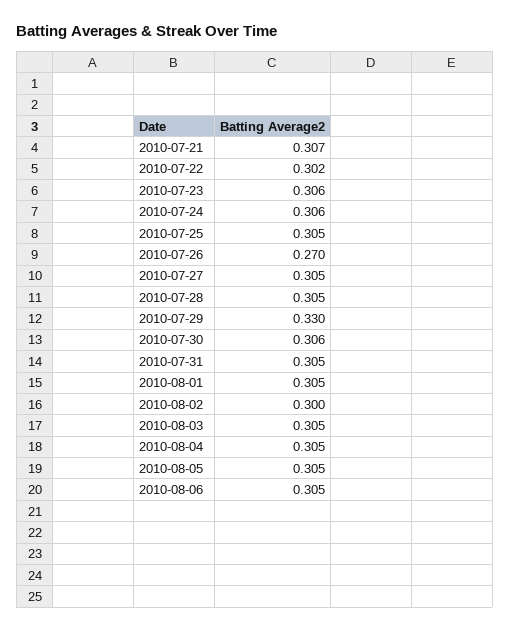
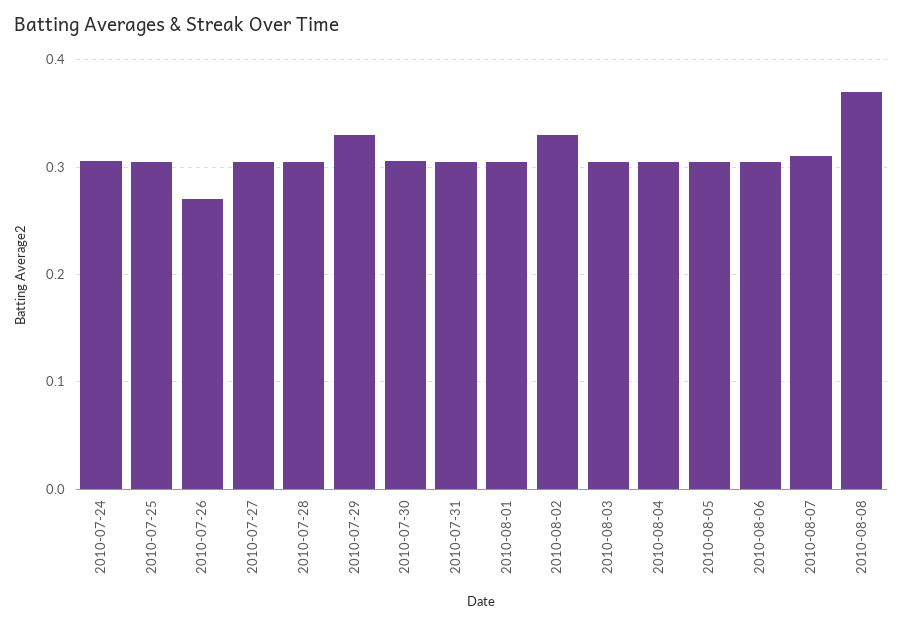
2010-07-21: 0.307 -> none
2010-07-22: 0.302 -> none
2010-07-23: 0.306 -> none
2010-08-02: 0.3 -> 0.33
2010-08-07: none -> 0.31
2010-08-08: none -> 0.37

